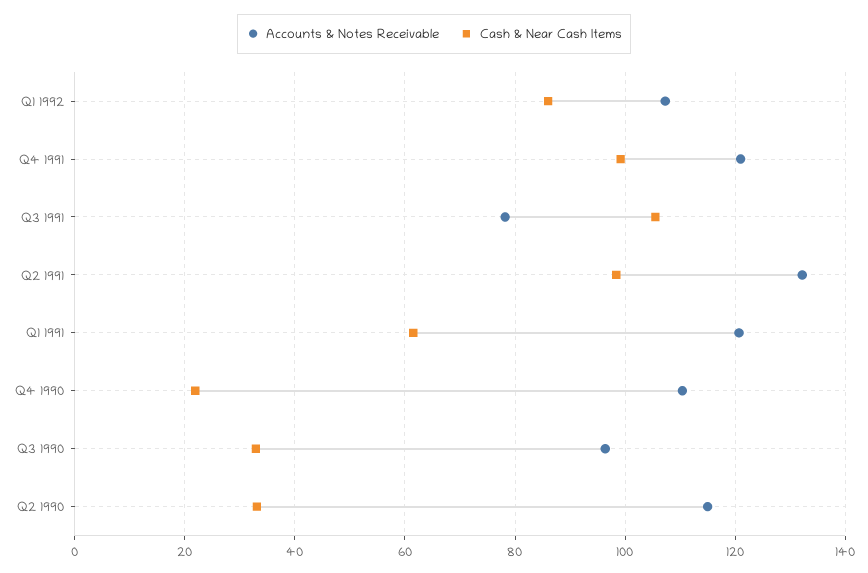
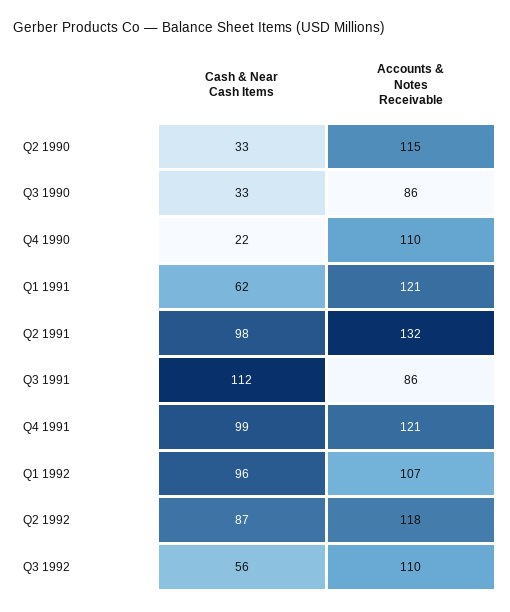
Cash & Near Cash Items, Q1 1992: 86 -> 96
Accounts & Notes Receivable, Q3 1991: 78 -> 86
Cash & Near Cash Items, Q3 1991: 106 -> 112
Accounts & Notes Receivable, Q3 1990: 96 -> 86
Cash & Near Cash Items, Q2 1992: none -> 87
Accounts & Notes Receivable, Q2 1992: none -> 118
Cash & Near Cash Items, Q3 1992: none -> 56
Accounts & Notes Receivable, Q3 1992: none -> 110

